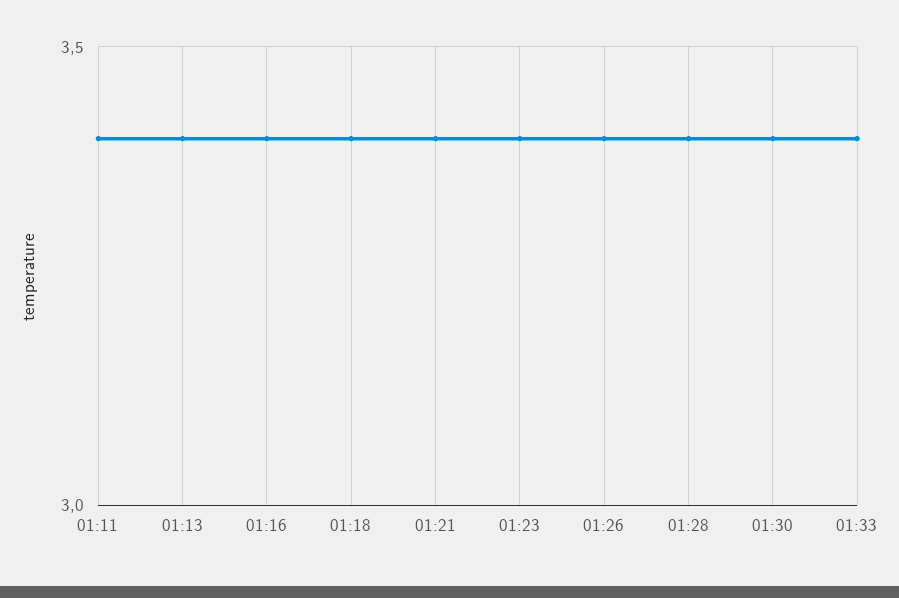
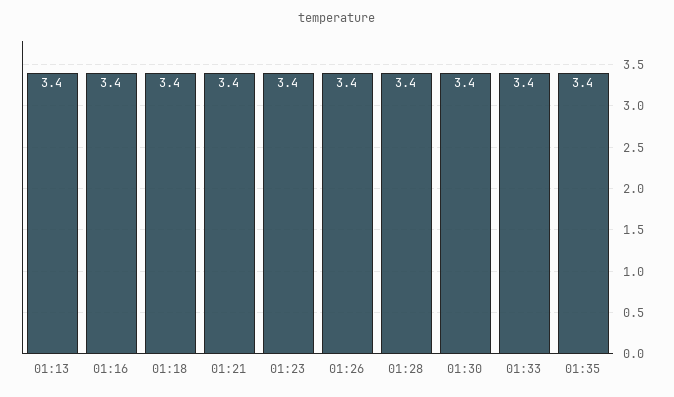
01:11: 3.4 -> none
01:35: none -> 3.4

